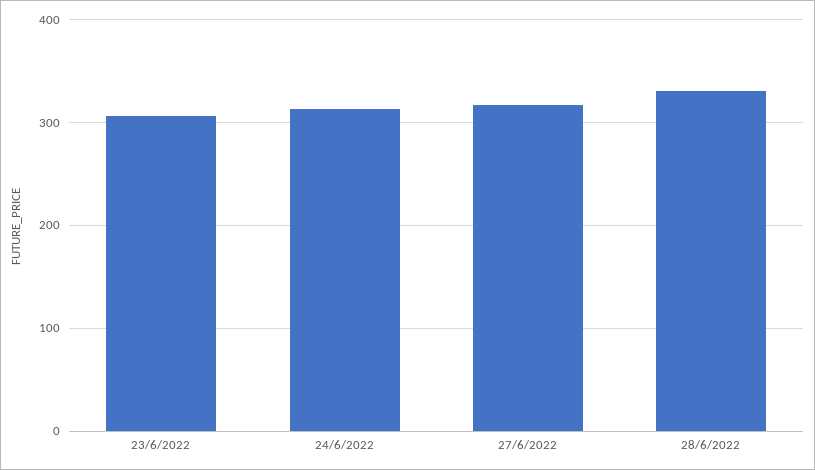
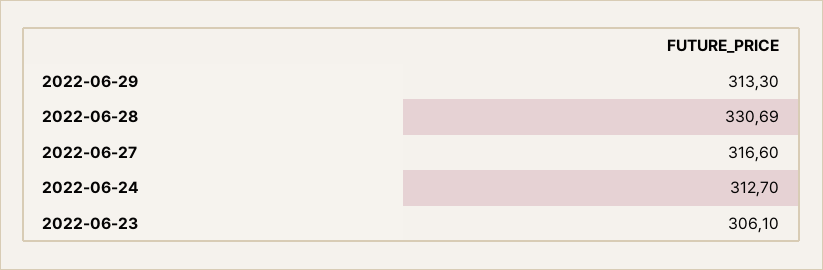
2022-06-29: none -> 313.3

